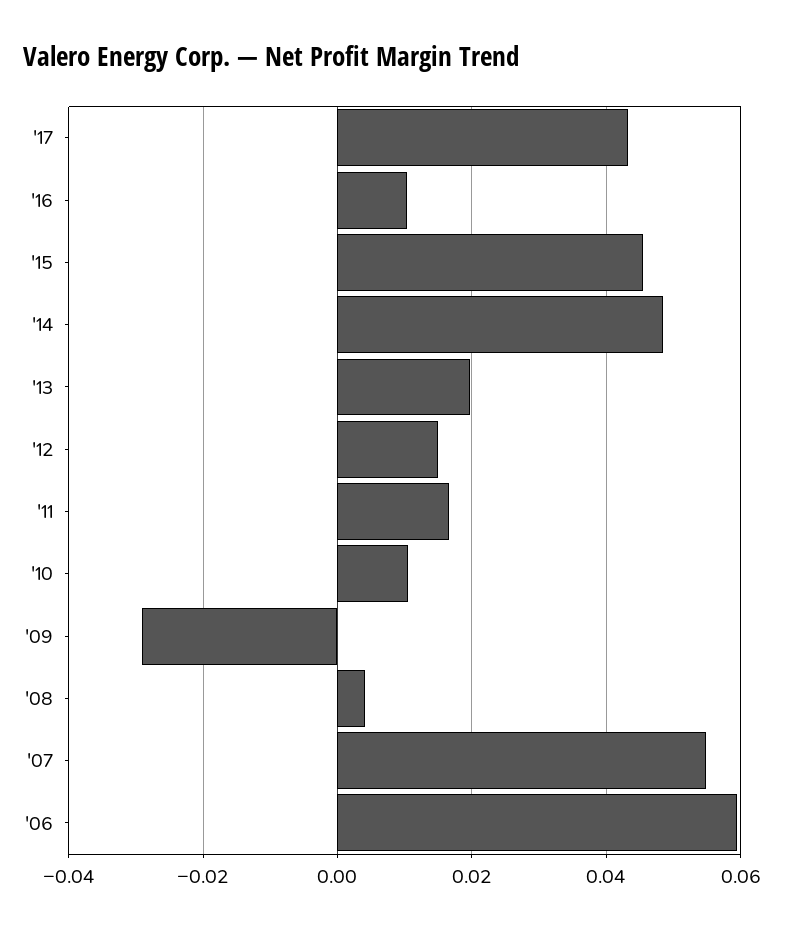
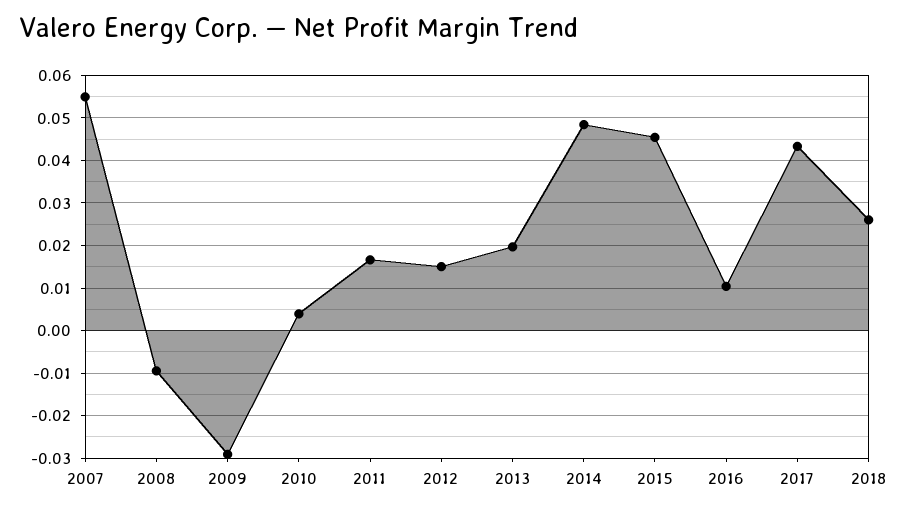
'10: 0.01 -> 0.004
'08: 0.004 -> -0.01
'06: 0.06 -> none
2018: none -> 0.026

